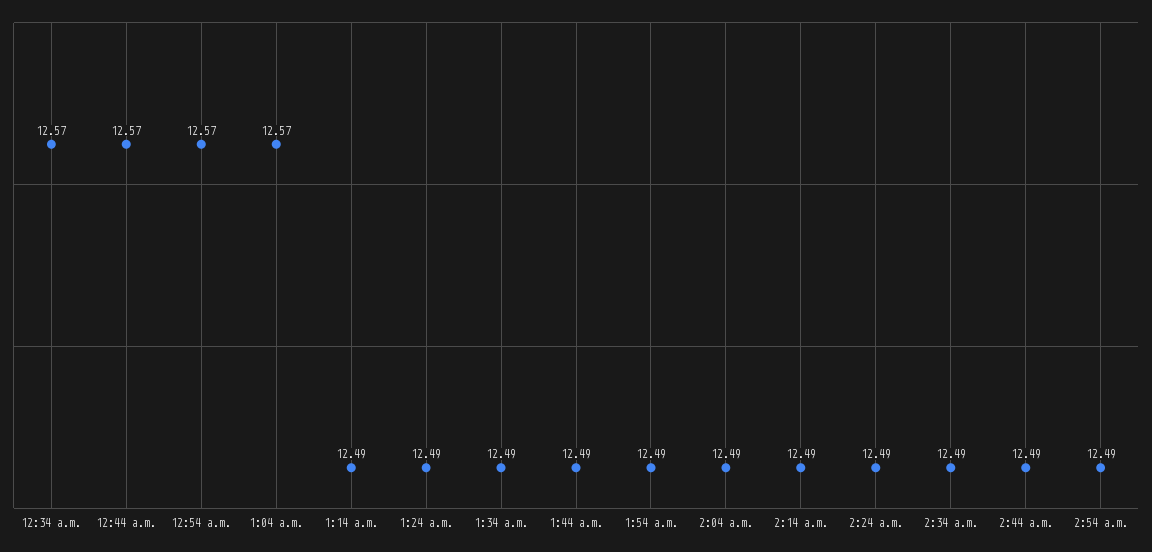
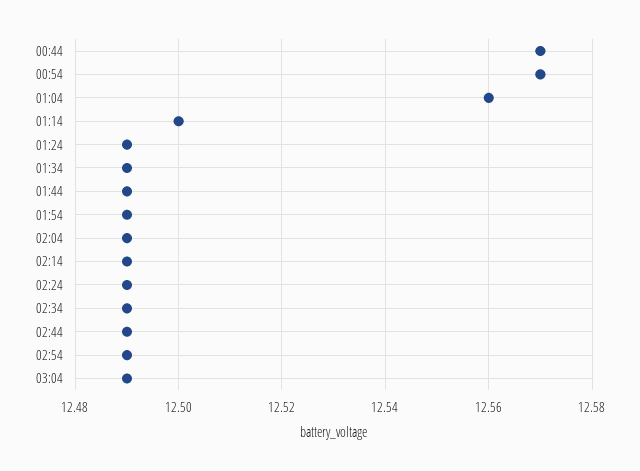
12:34 a.m.: 12.57 -> none
1:04 a.m.: 12.57 -> 12.56
1:14 a.m.: 12.49 -> 12.5
03:04: none -> 12.49

